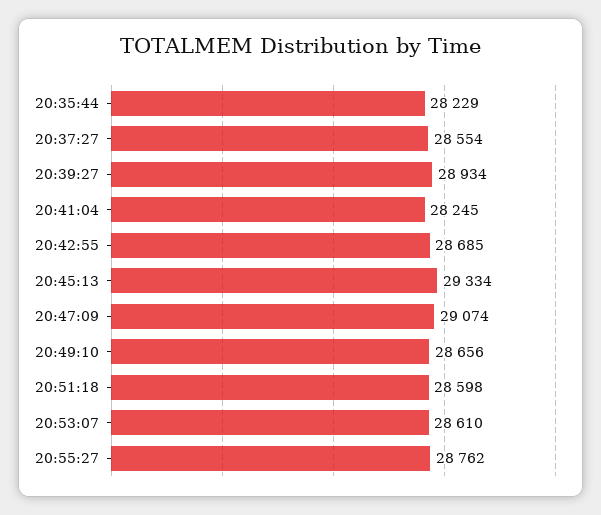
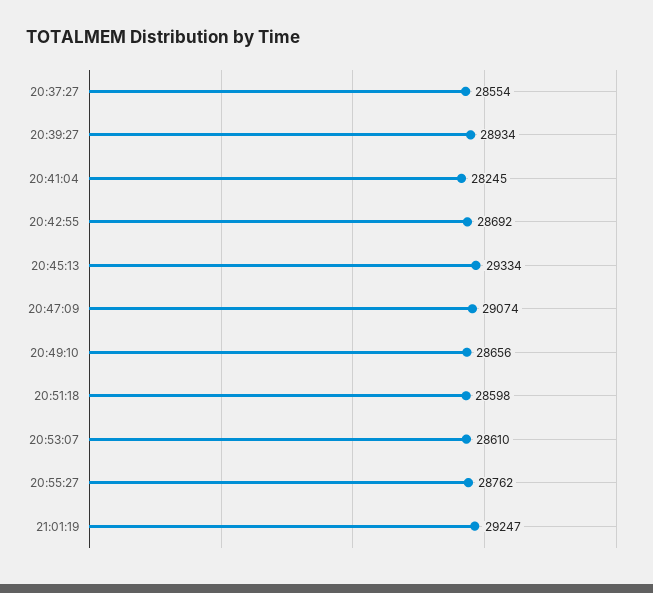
20:35:44: 28229 -> none
20:42:55: 28685 -> 28692
21:01:19: none -> 29247

